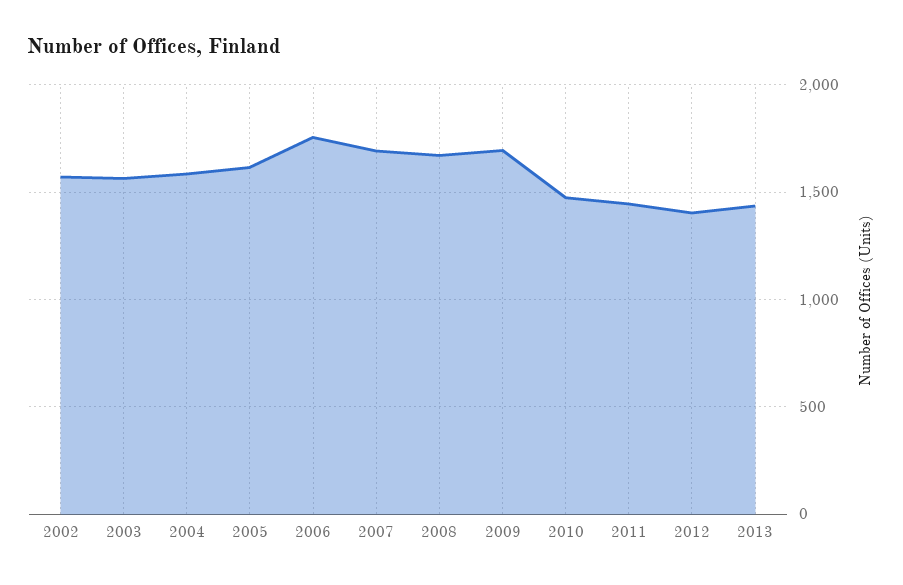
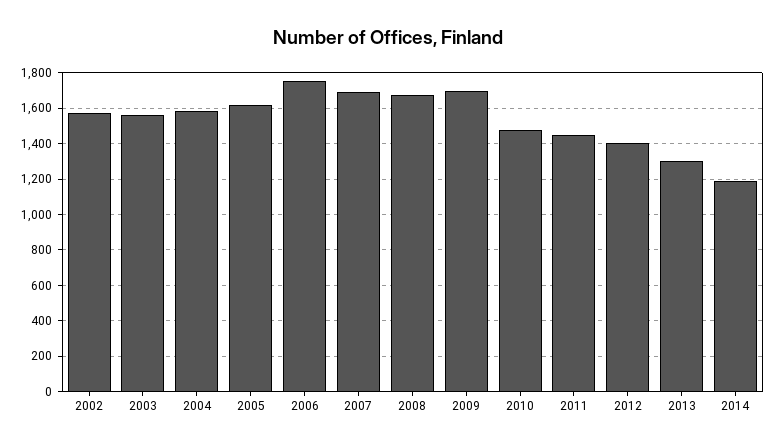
2013: 1450 -> 1300
2014: none -> 1200

